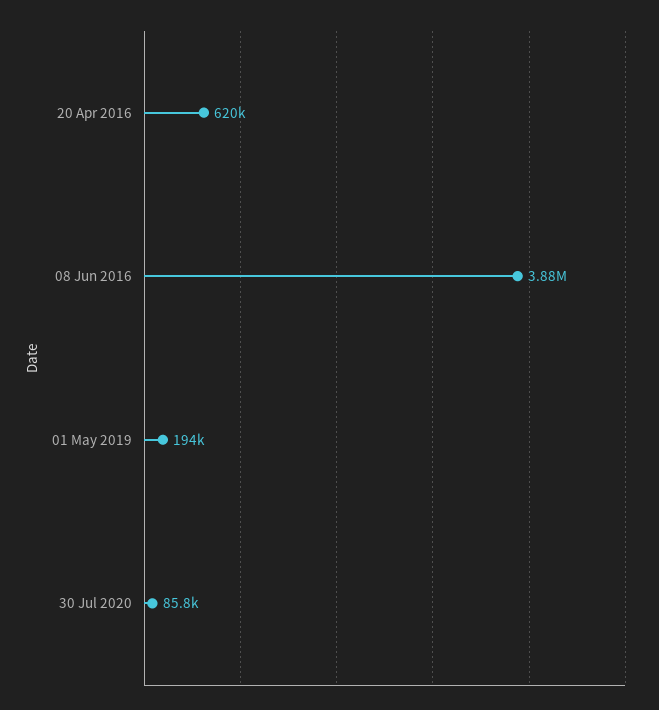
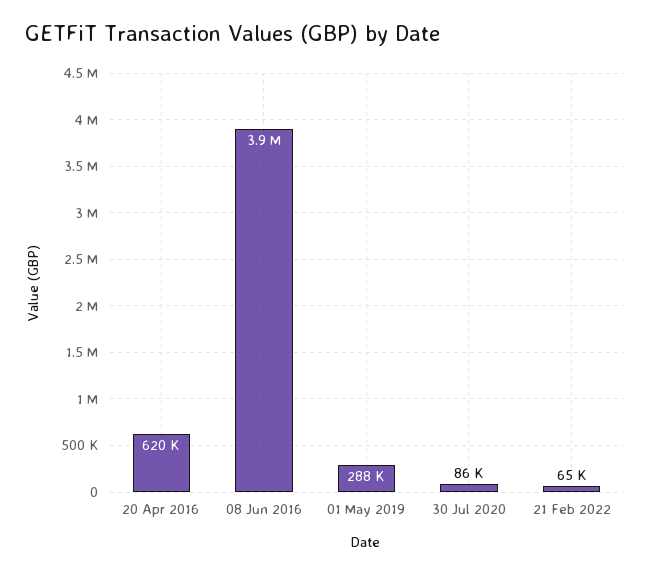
01 May 2019: 194000 -> 288000
21 Feb 2022: none -> 65000

